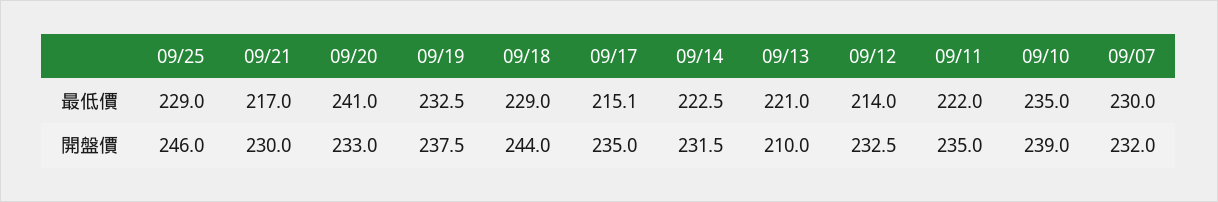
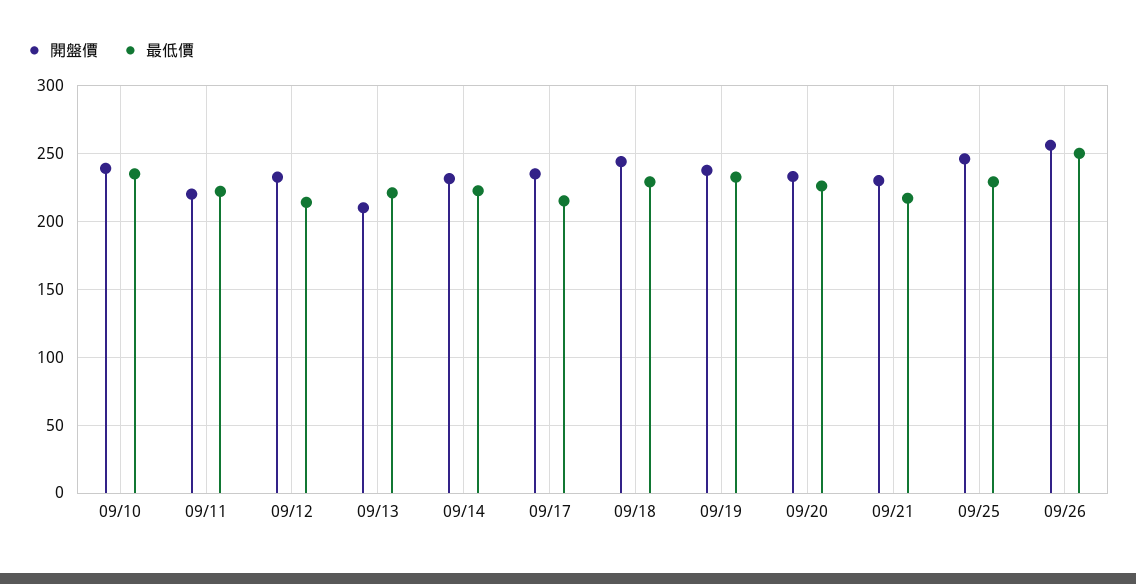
最低價, 09/20: 241 -> 225
最低價, 09/07: 230 -> none
開盤價, 09/11: 235 -> 220
開盤價, 09/07: 232 -> none
開盤價, 09/26: none -> 255
最低價, 09/26: none -> 250

